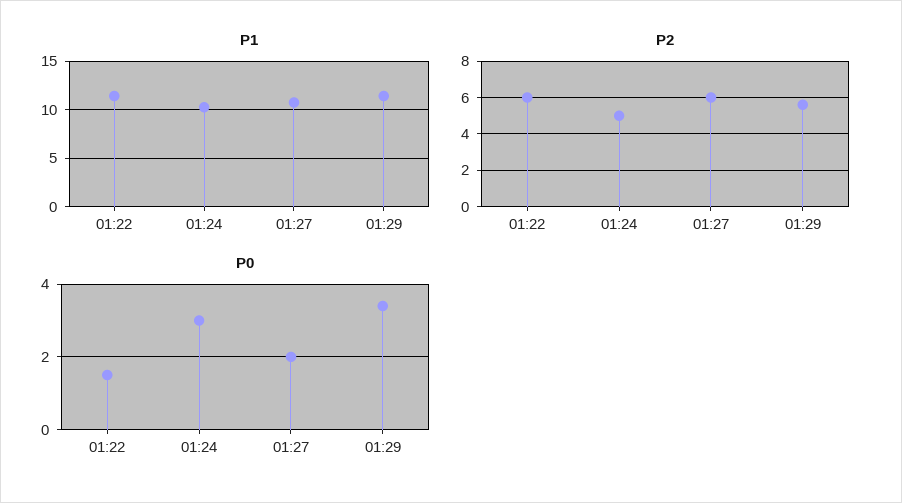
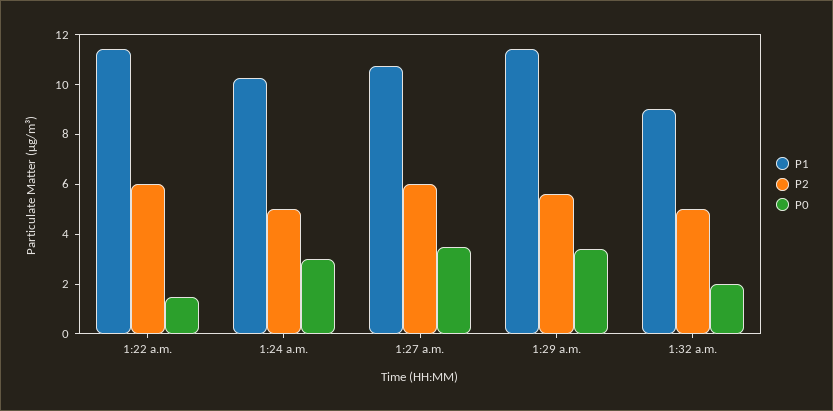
P0, 01:27: 2 -> 3.5
P1, 1:32 a.m.: none -> 9
P2, 1:32 a.m.: none -> 5
P0, 1:32 a.m.: none -> 2

